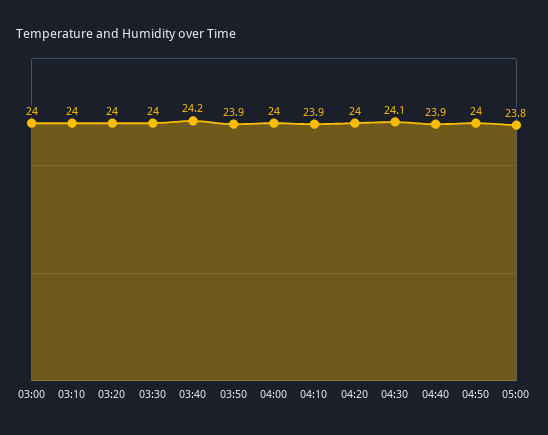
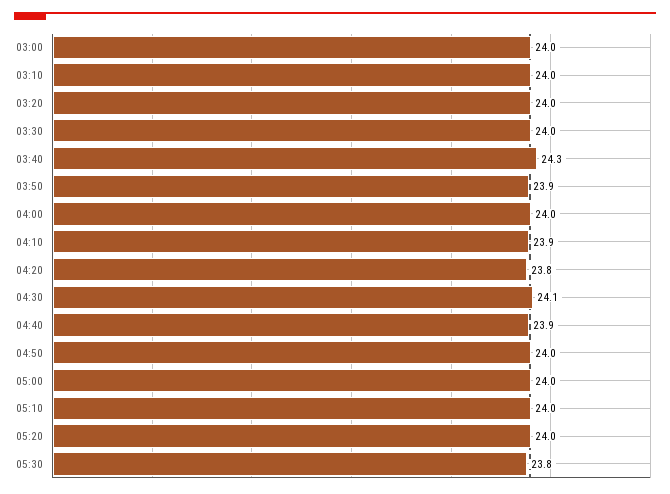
03:40: 24.2 -> 24.3
04:20: 24 -> 23.8
05:00: 23.8 -> 24
05:10: none -> 24
05:20: none -> 24
05:30: none -> 23.8

